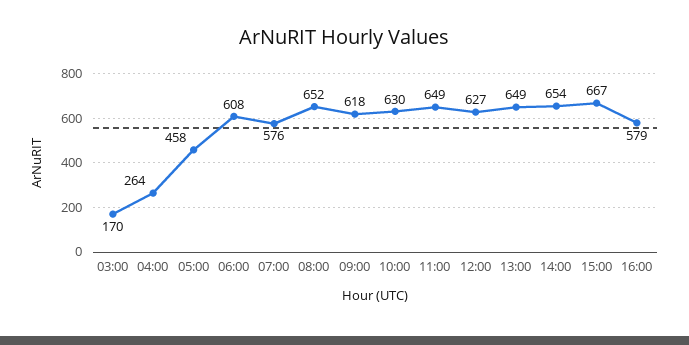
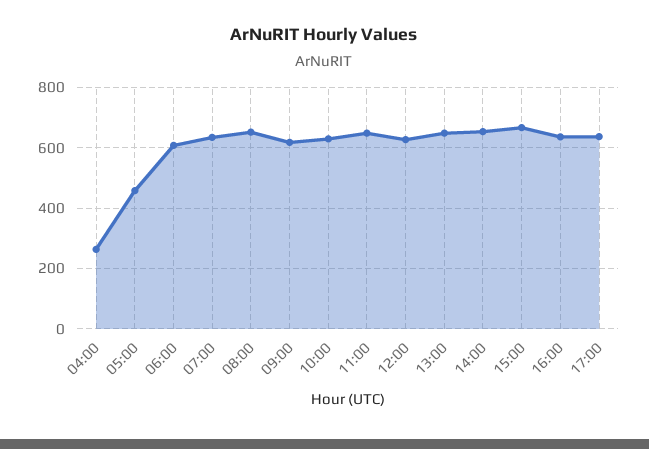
03:00: 170 -> none
07:00: 576 -> 640
16:00: 579 -> 640
17:00: none -> 640

